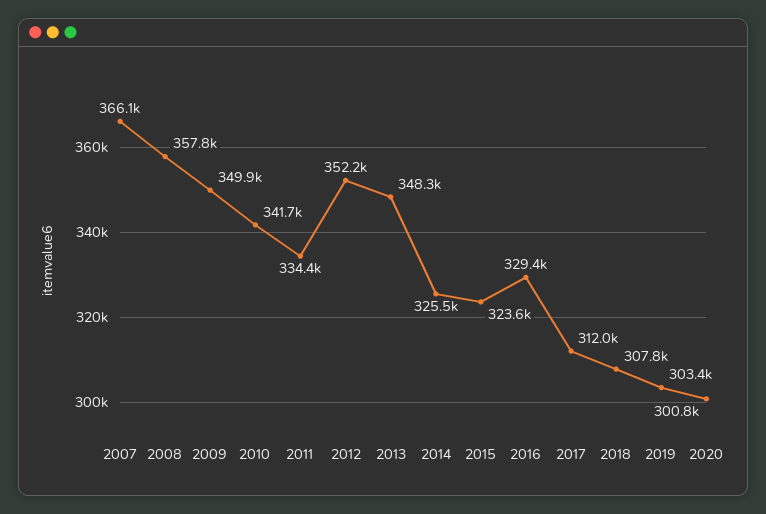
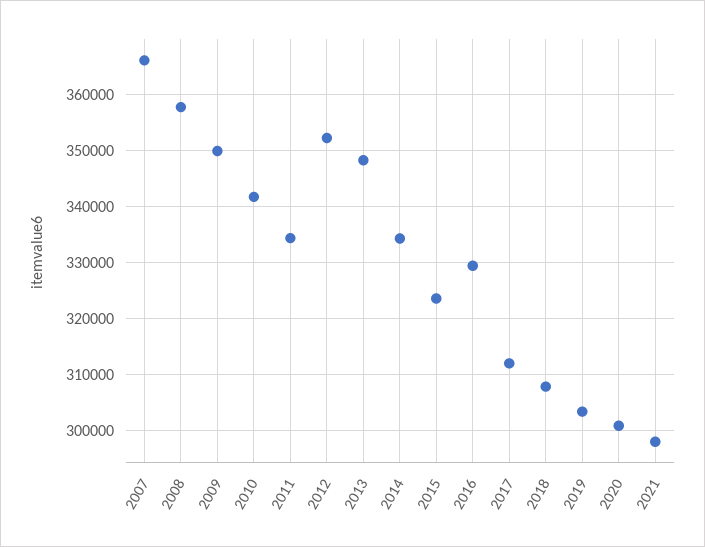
2014: 325500 -> 334000
2021: none -> 298000

